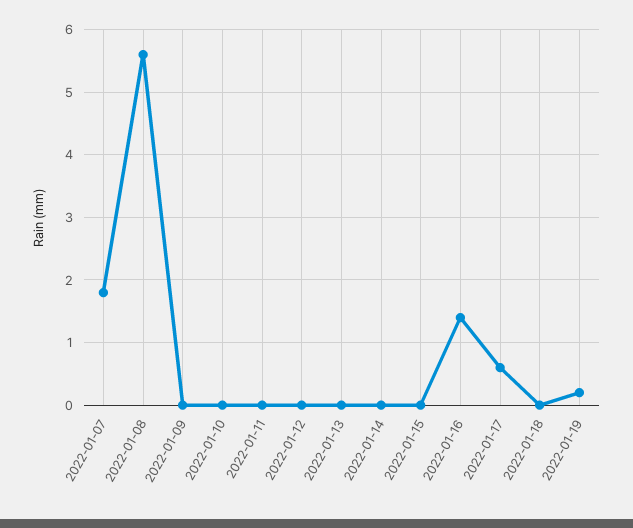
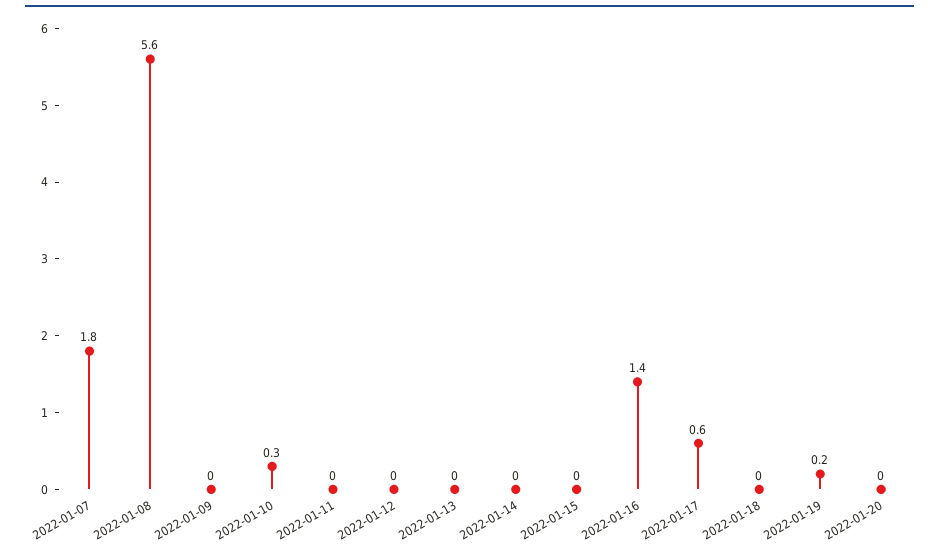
2022-01-10: 0 -> 0.3
2022-01-20: none -> 0

